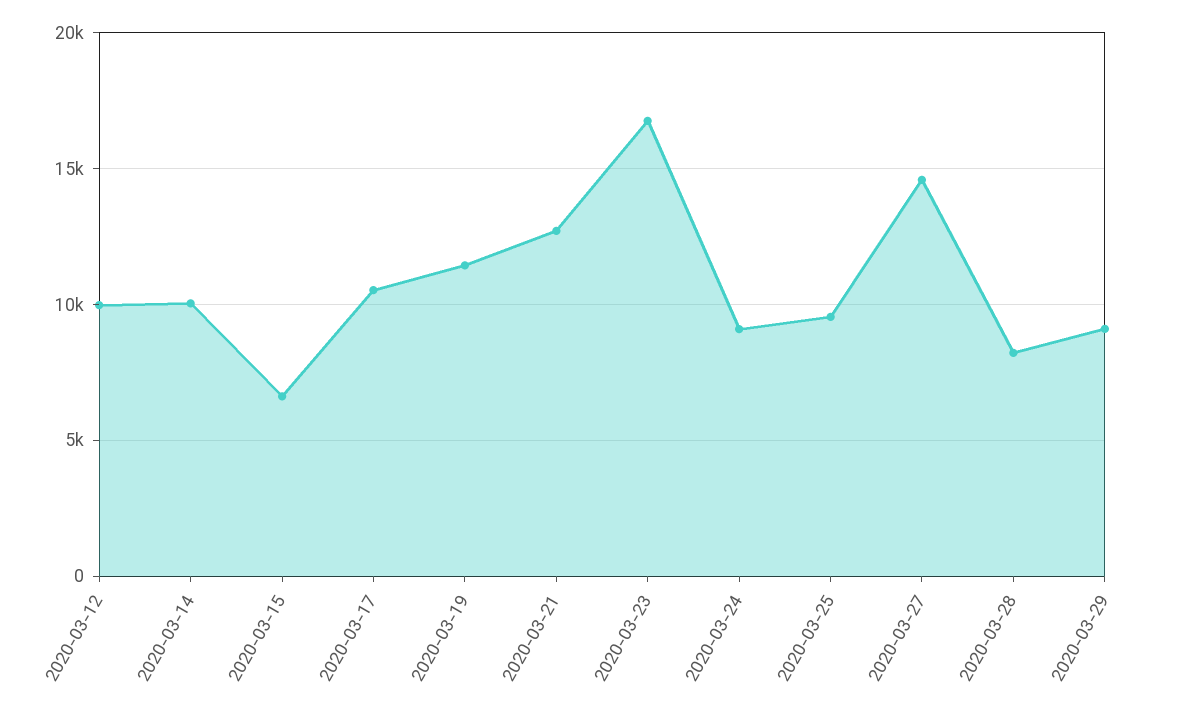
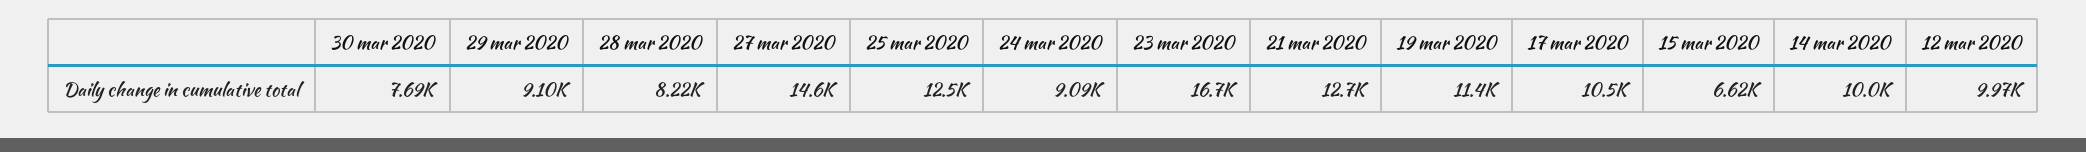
2020-03-25: 9500 -> 12500
30 mar 2020: none -> 7690

